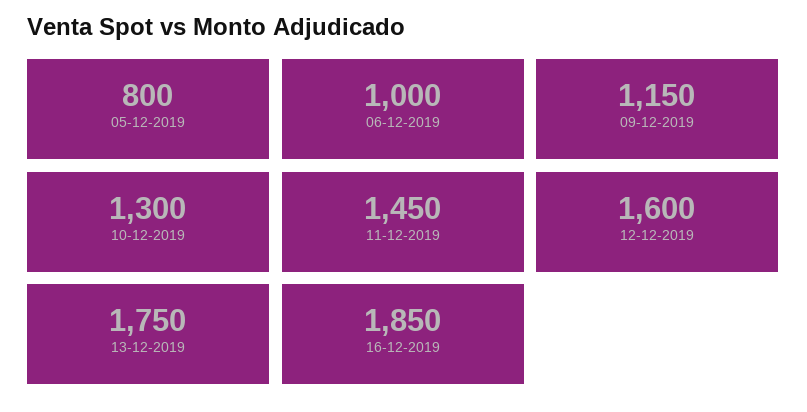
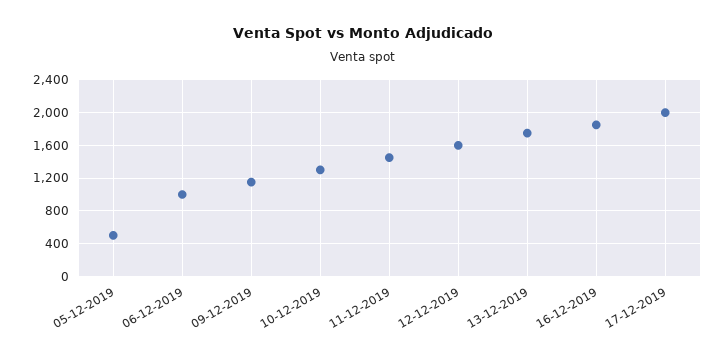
05-12-2019: 800 -> 500
17-12-2019: none -> 2000

